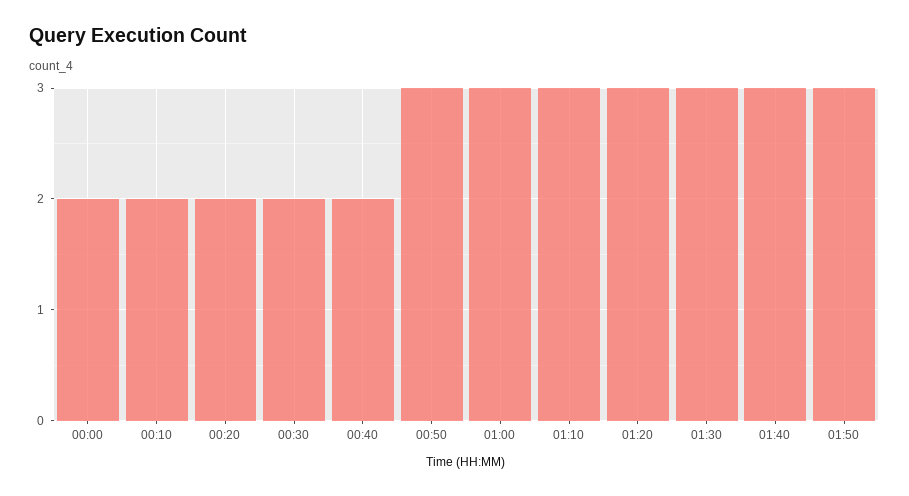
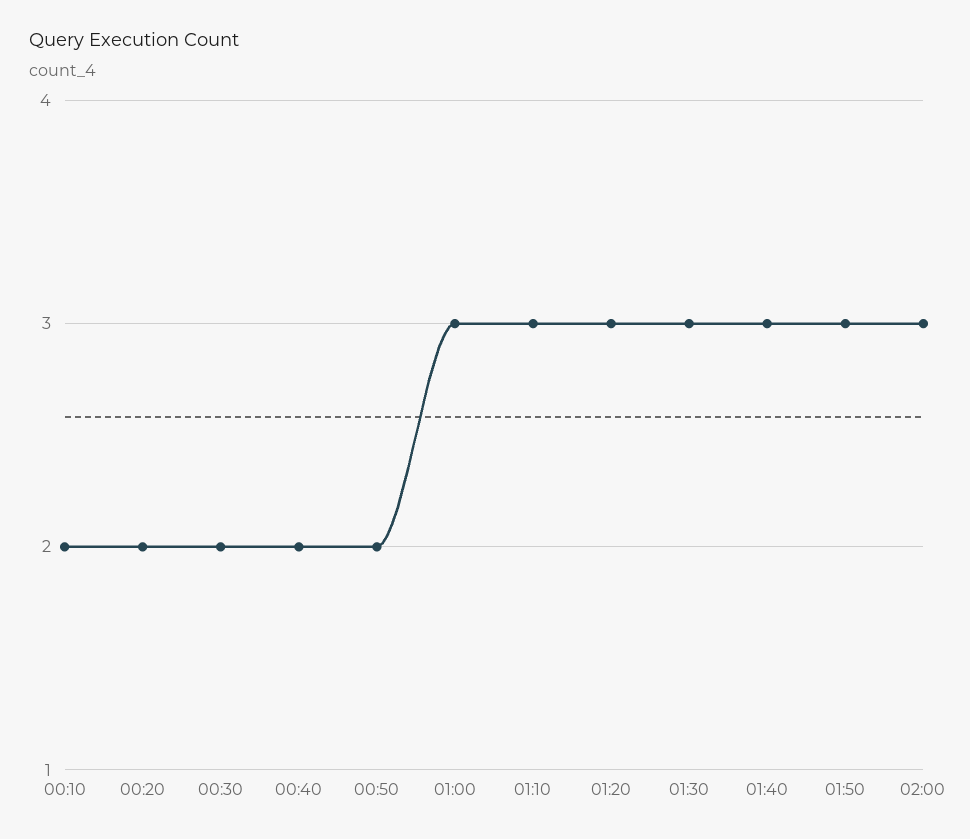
00:00: 2 -> none
00:50: 3 -> 2
02:00: none -> 3

